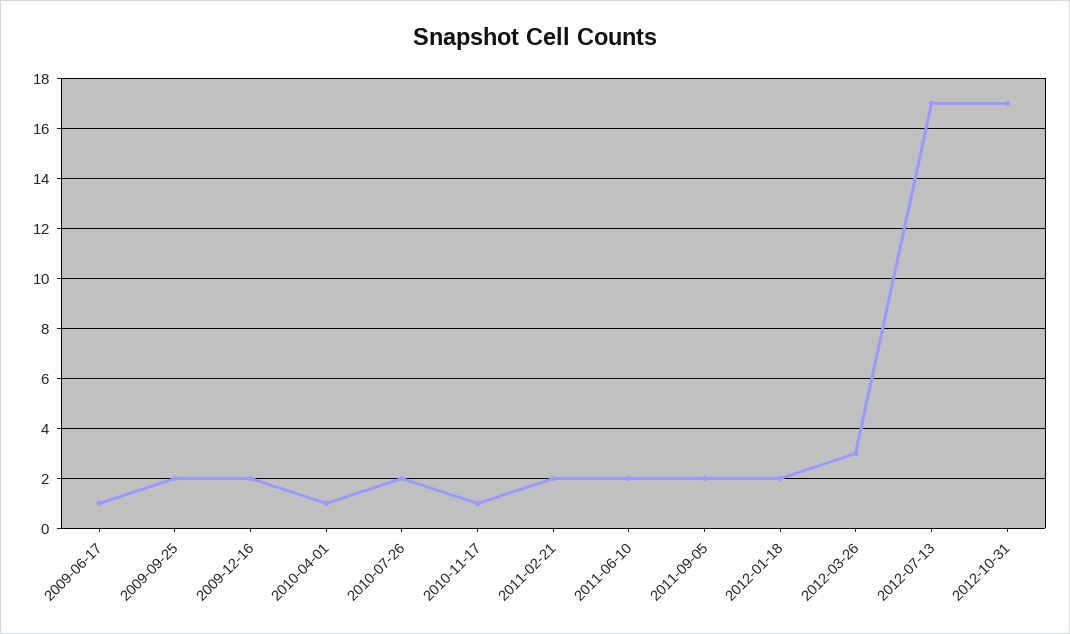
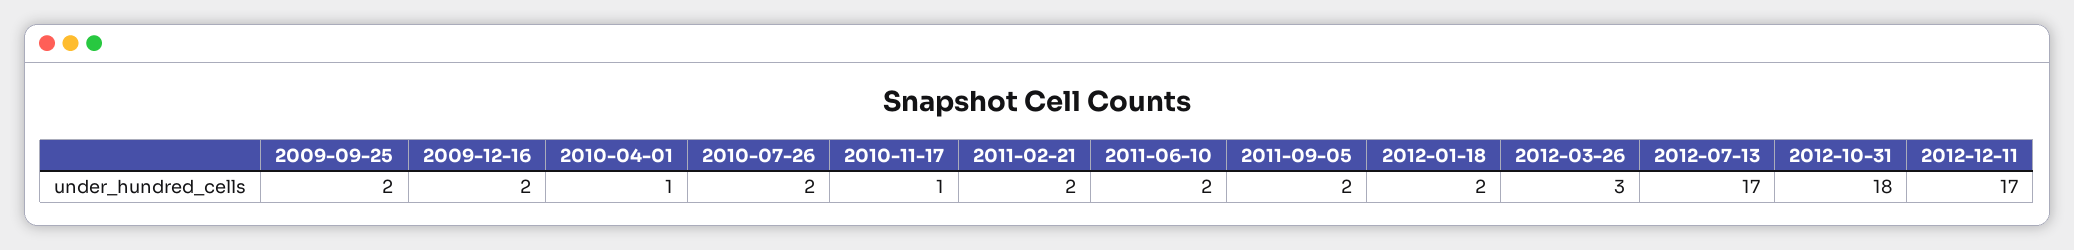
2009-06-17: 1 -> none
2012-10-31: 17 -> 18
2012-12-11: none -> 17

